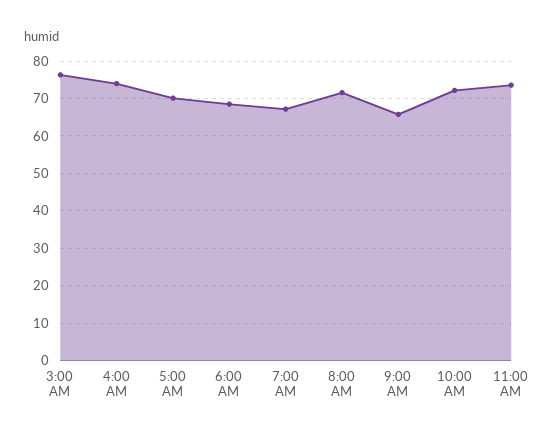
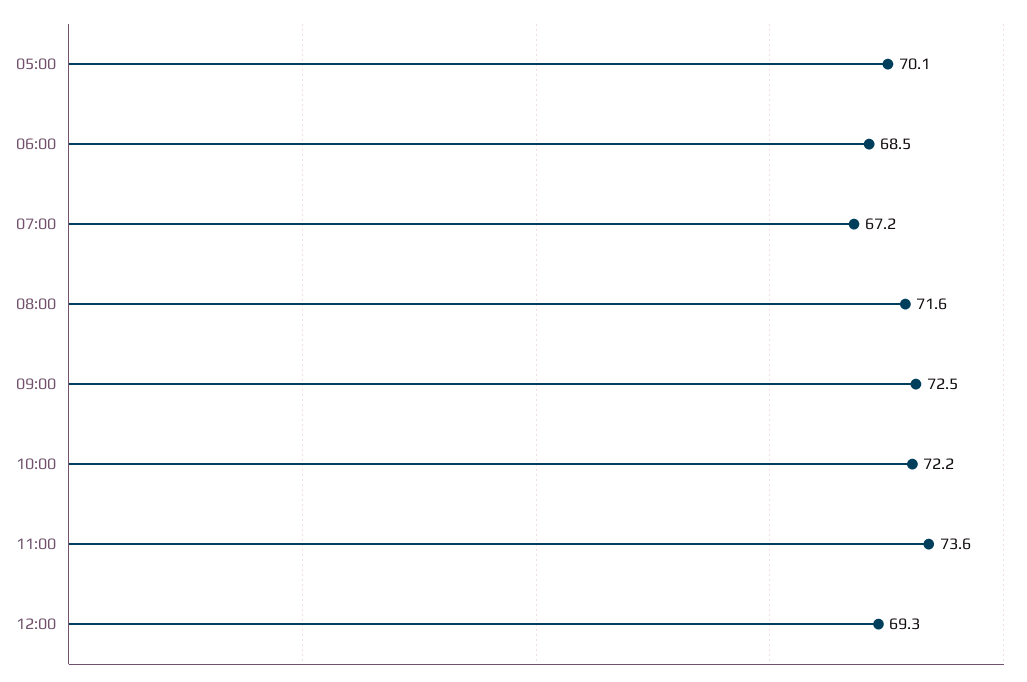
3:00 AM: 76 -> none
4:00 AM: 74 -> none
9:00 AM: 66 -> 72.5
12:00: none -> 69.3

